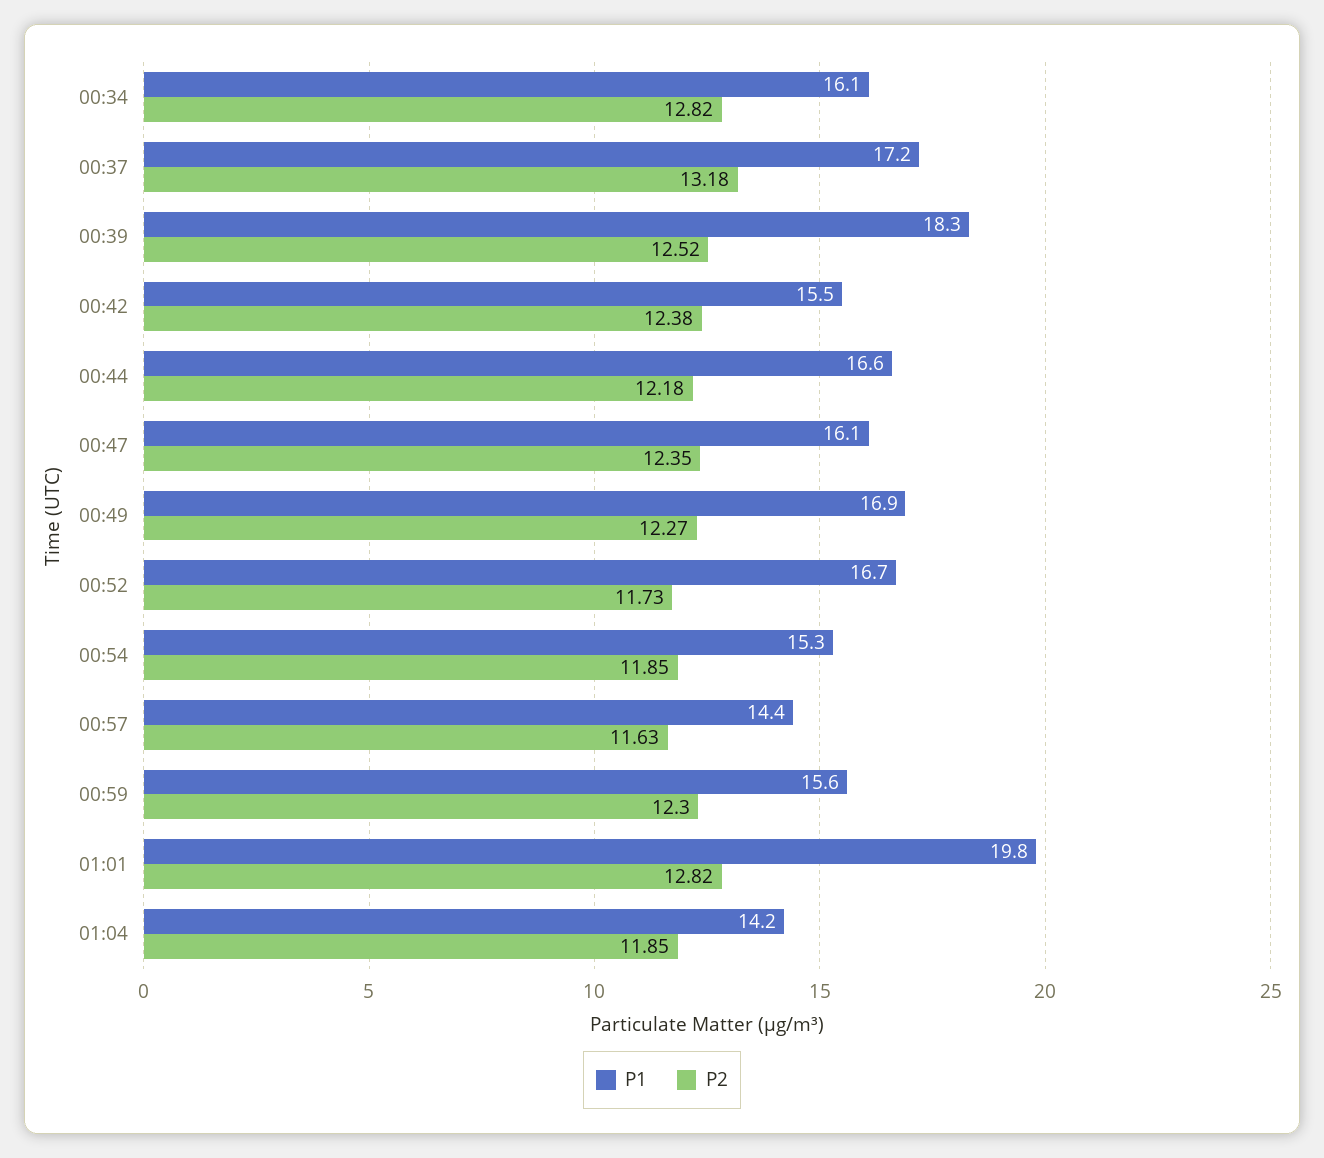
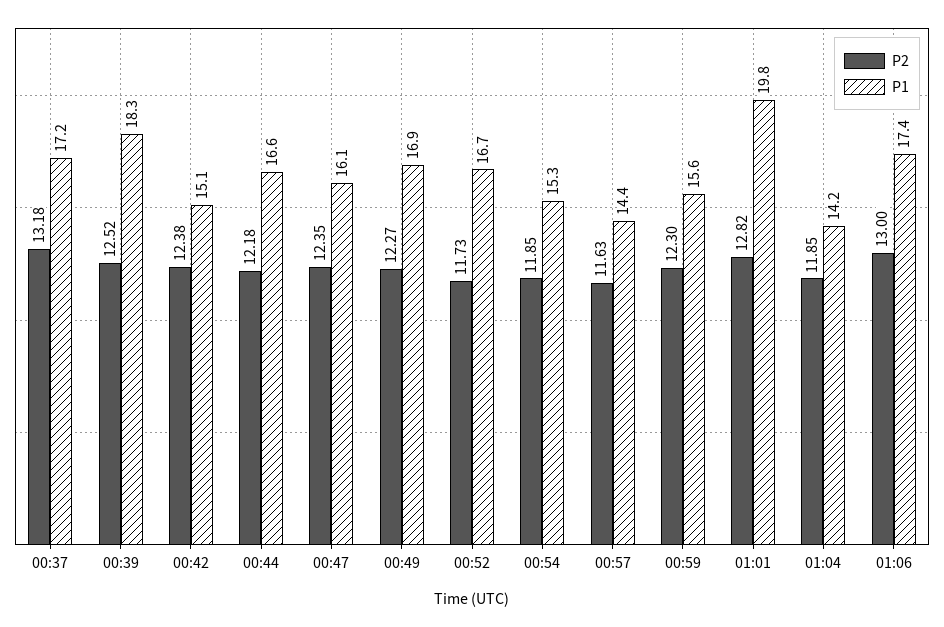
P1, 00:34: 16.1 -> none
P2, 00:34: 12.82 -> none
P1, 00:42: 15.5 -> 15.1
P2, 01:06: none -> 13
P1, 01:06: none -> 17.4

